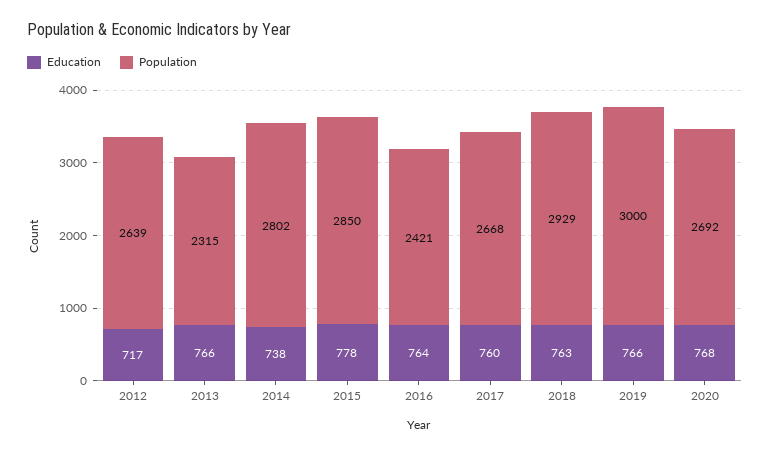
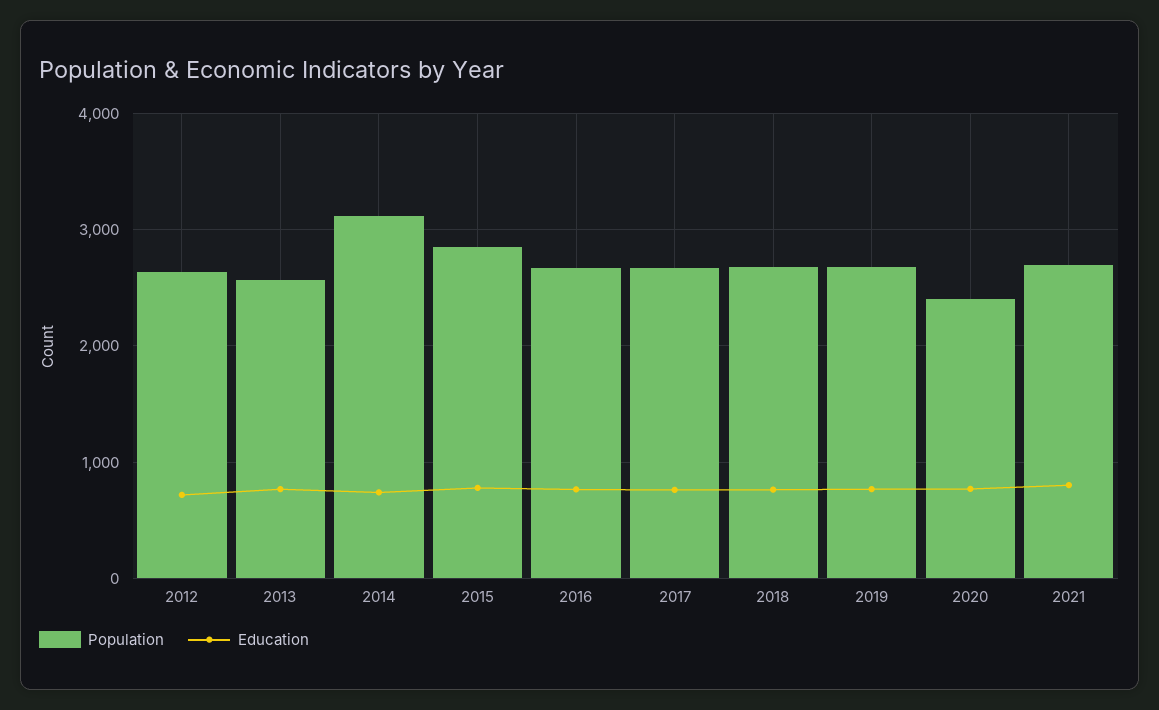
Population, 2013: 2315 -> 2600
Population, 2014: 2802 -> 3100
Population, 2016: 2421 -> 2700
Population, 2018: 2929 -> 2700
Population, 2019: 3000 -> 2700
Population, 2020: 2692 -> 2400
Population, 2021: none -> 2700
Education, 2021: none -> 800

